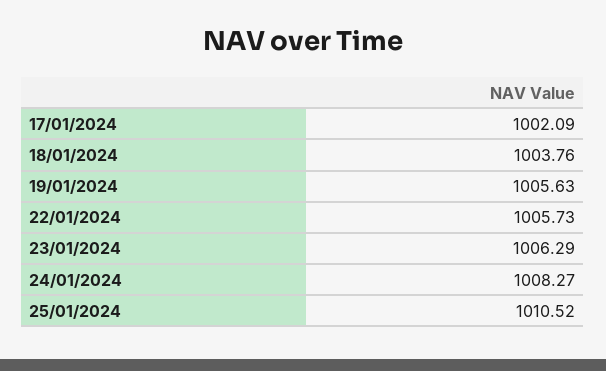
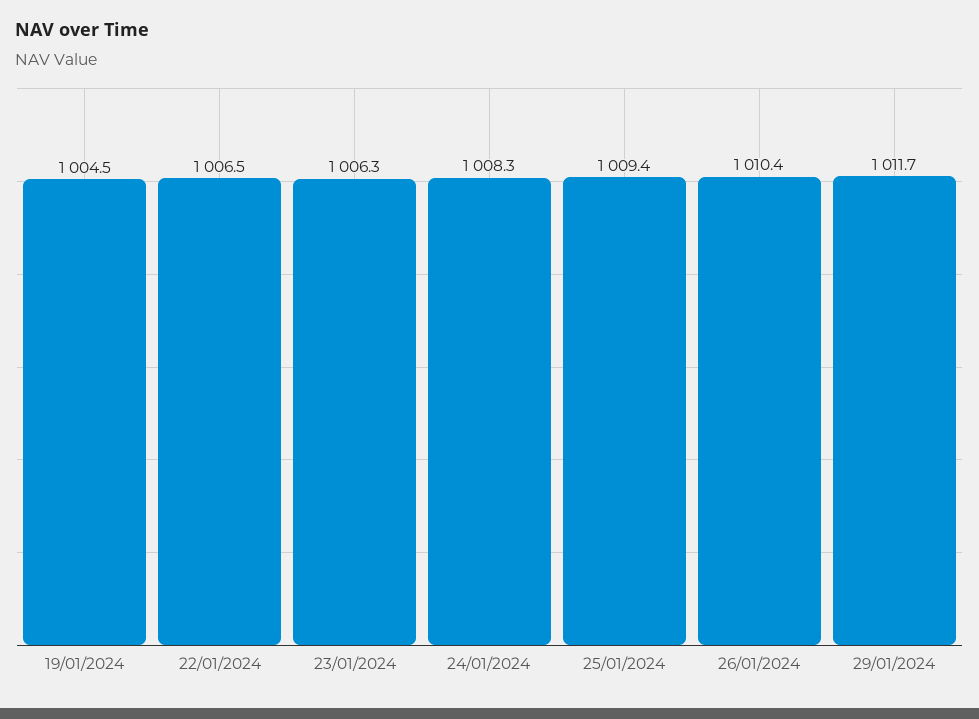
17/01/2024: 1002.09 -> none
18/01/2024: 1003.76 -> none
19/01/2024: 1005.63 -> 1004.5
22/01/2024: 1005.73 -> 1006.5
25/01/2024: 1010.52 -> 1009.4
26/01/2024: none -> 1010.4
29/01/2024: none -> 1011.7

